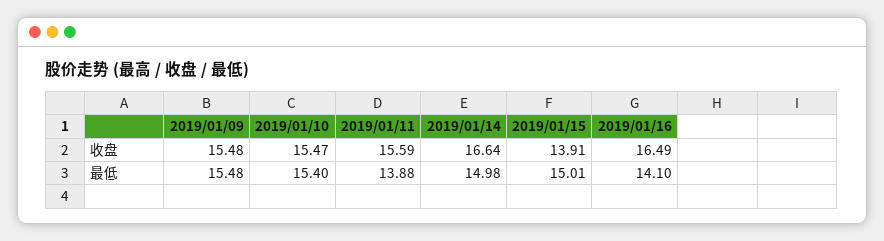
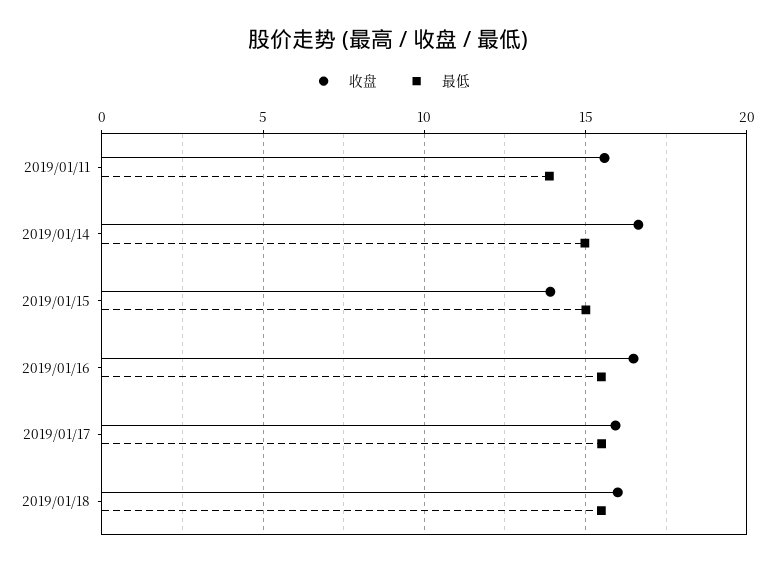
收盘, 2019/01/09: 15.48 -> none
收盘, 2019/01/10: 15.47 -> none
最低, 2019/01/09: 15.48 -> none
最低, 2019/01/10: 15.4 -> none
最低, 2019/01/16: 14.1 -> 15.5
收盘, 2019/01/17: none -> 16
最低, 2019/01/17: none -> 15.5
收盘, 2019/01/18: none -> 16
最低, 2019/01/18: none -> 15.5

